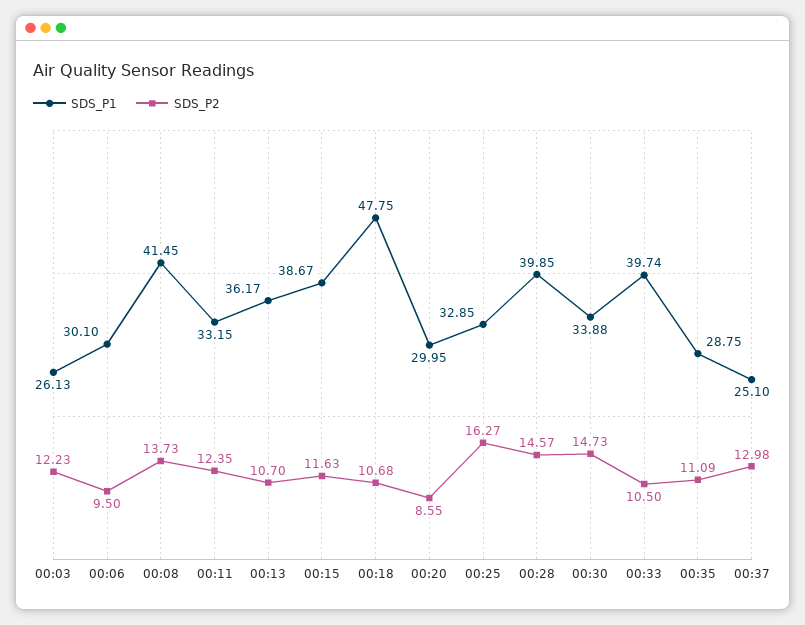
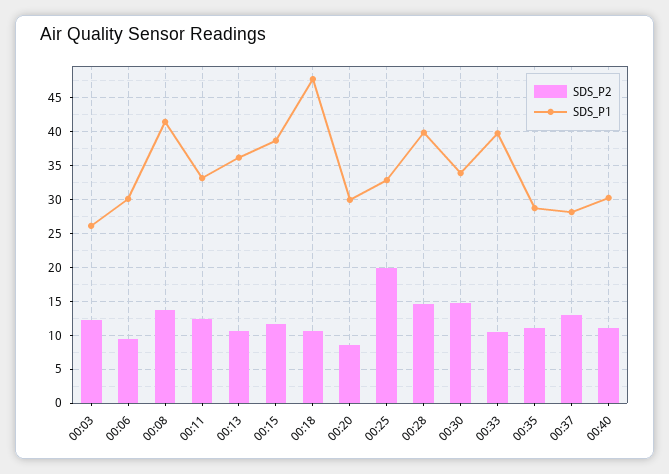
SDS_P2, 00:25: 16.27 -> 20
SDS_P1, 00:37: 25.1 -> 28
SDS_P2, 00:40: none -> 11
SDS_P1, 00:40: none -> 30

